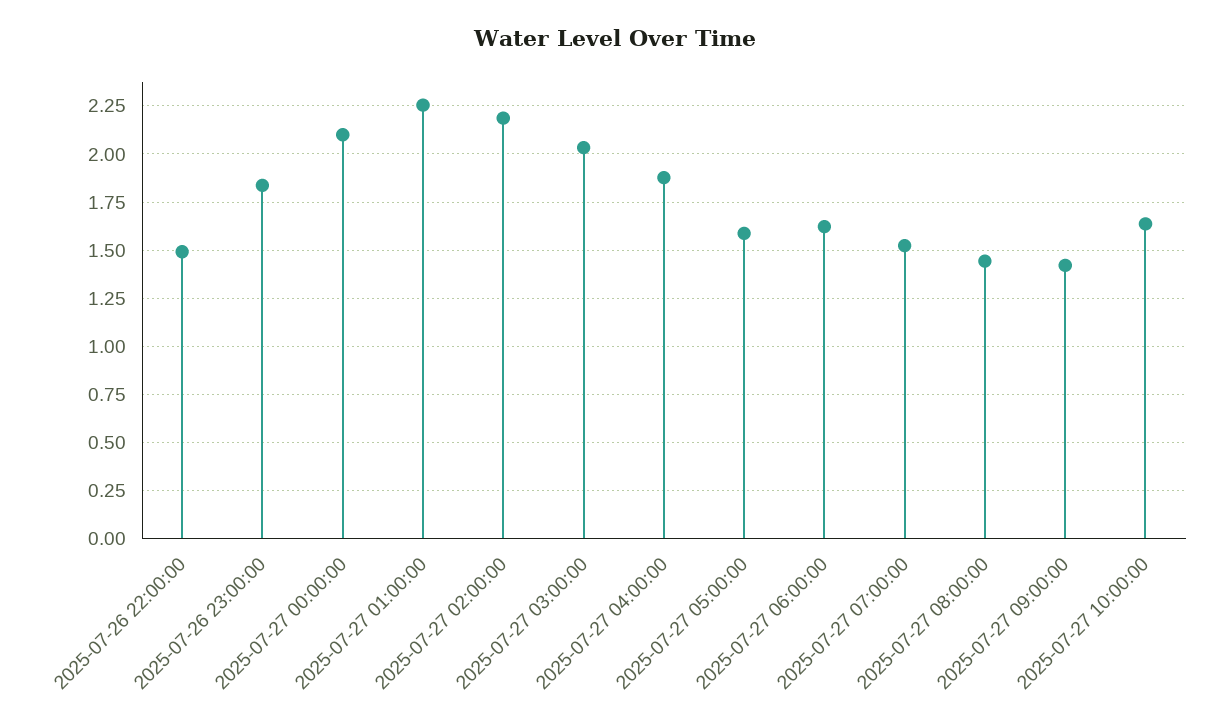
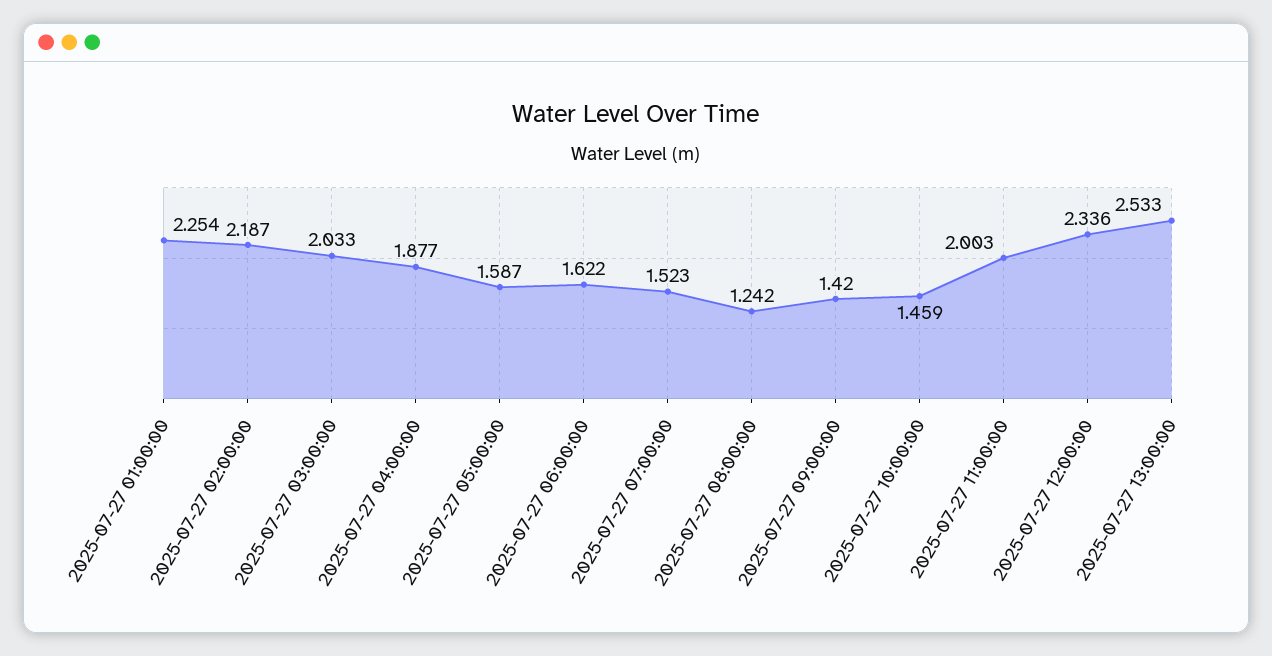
2025-07-26 22:00:00: 1.5 -> none
2025-07-26 23:00:00: 1.85 -> none
2025-07-27 00:00:00: 2.1 -> none
2025-07-27 08:00:00: 1.45 -> 1.242
2025-07-27 10:00:00: 1.65 -> 1.459
2025-07-27 11:00:00: none -> 2.003
2025-07-27 12:00:00: none -> 2.336
2025-07-27 13:00:00: none -> 2.533

